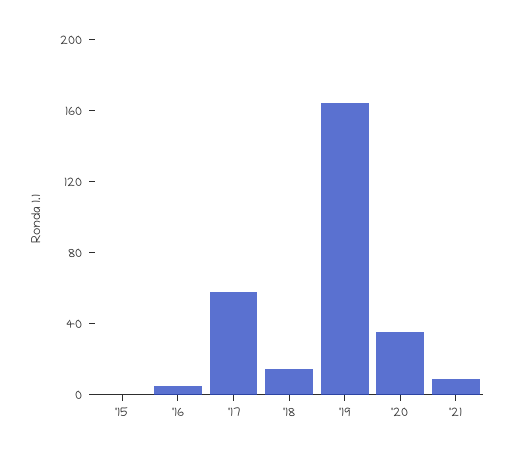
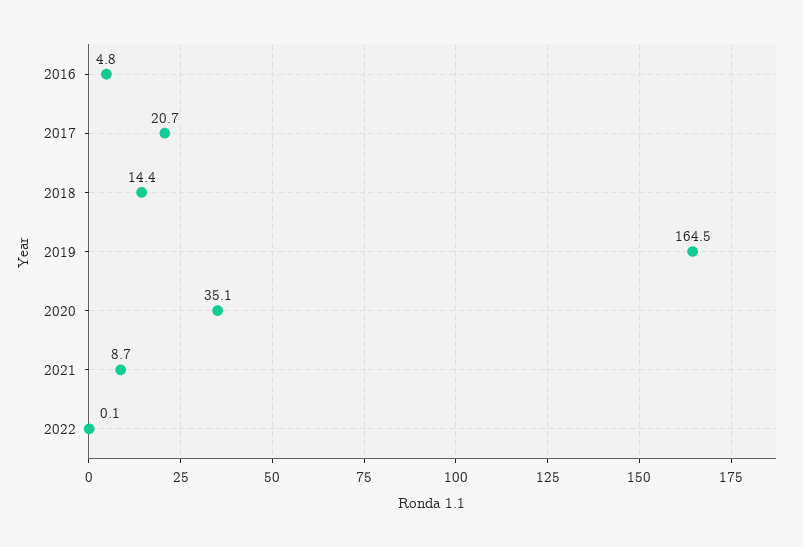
'15: 0 -> none
'17: 60 -> 20.7
2022: none -> 0.1

